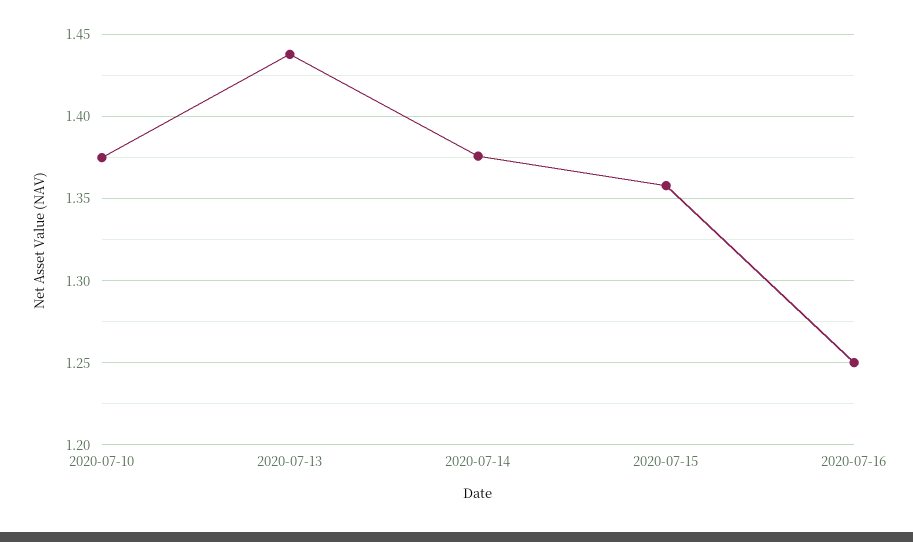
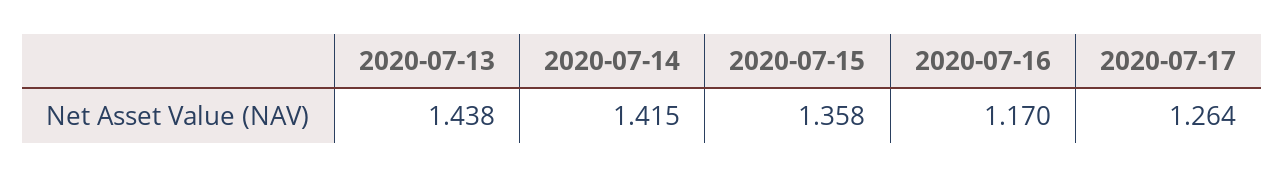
2020-07-10: 1.375 -> none
2020-07-14: 1.375 -> 1.415
2020-07-16: 1.25 -> 1.17
2020-07-17: none -> 1.264

